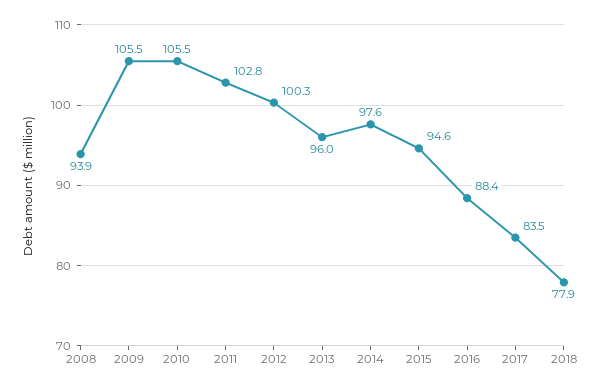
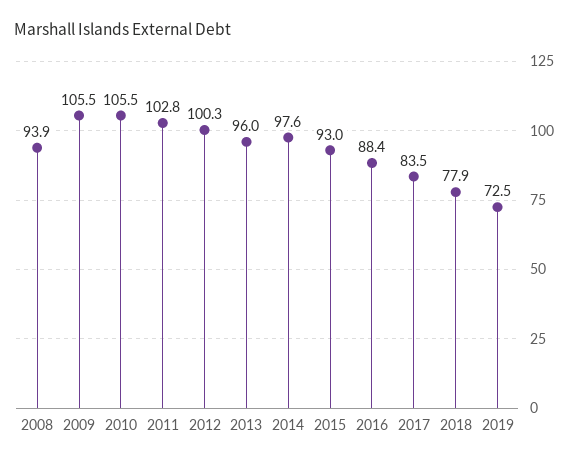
2015: 94.6 -> 93
2019: none -> 72.5

